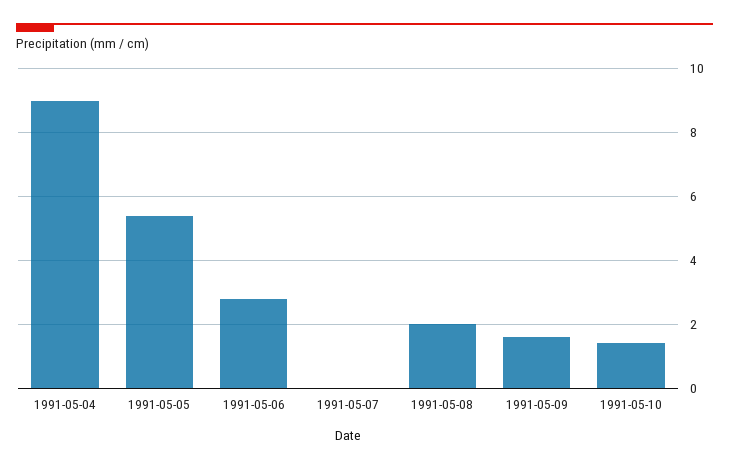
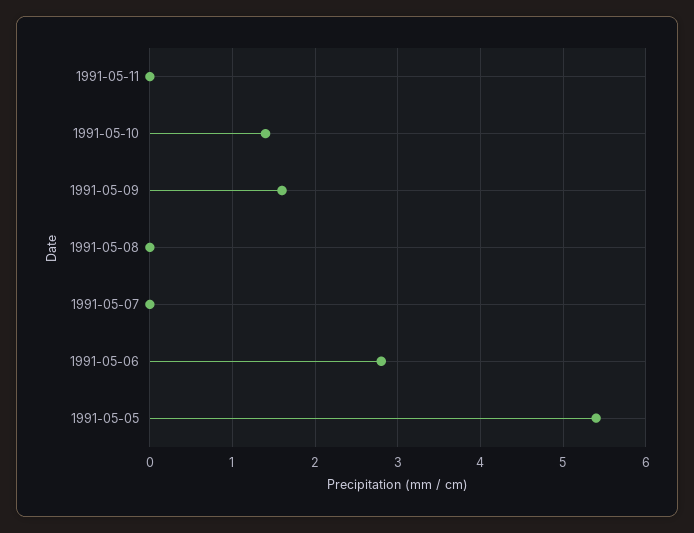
1991-05-04: 9 -> none
1991-05-08: 2 -> 0
1991-05-11: none -> 0

